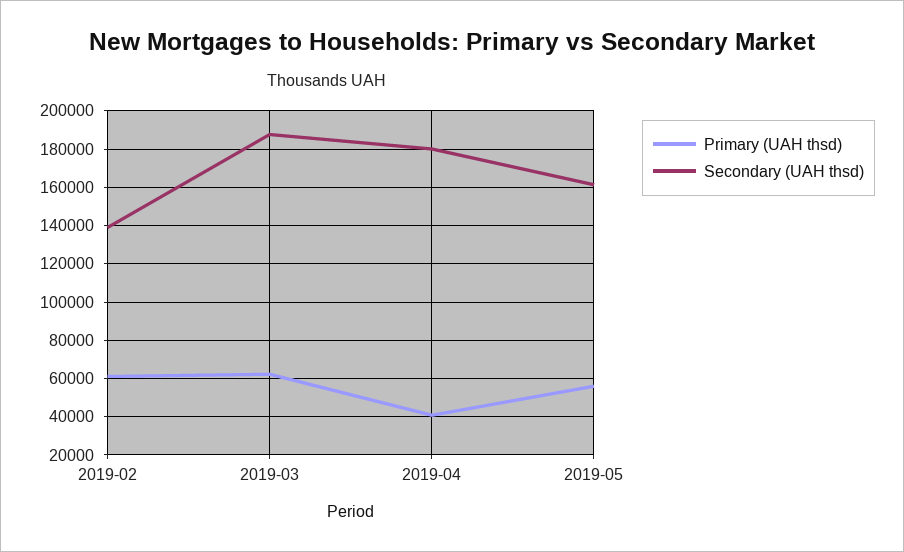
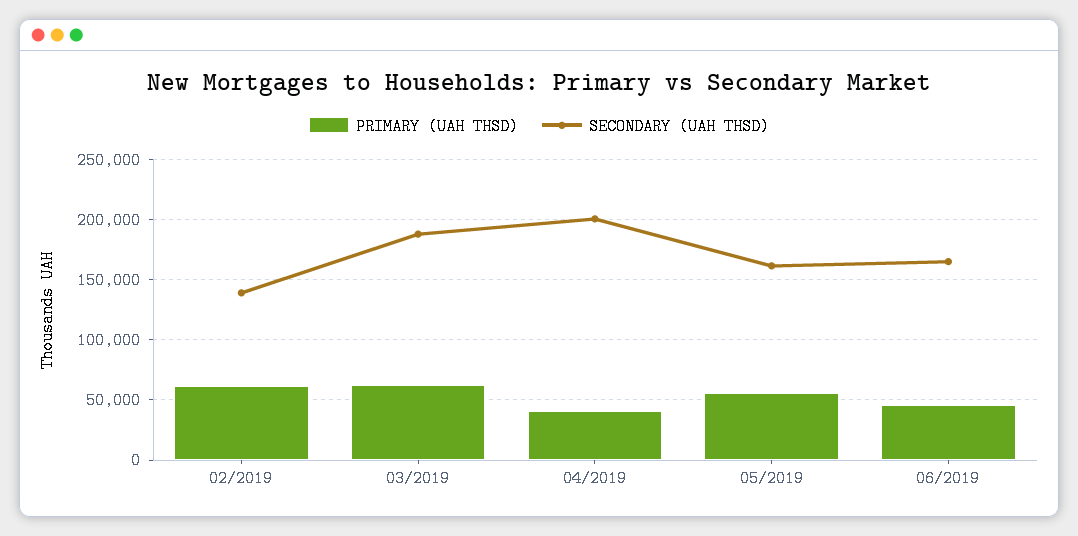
Secondary (UAH thsd), 2019-04: 180000 -> 200000
Primary (UAH thsd), 06/2019: none -> 45000
Secondary (UAH thsd), 06/2019: none -> 165000

